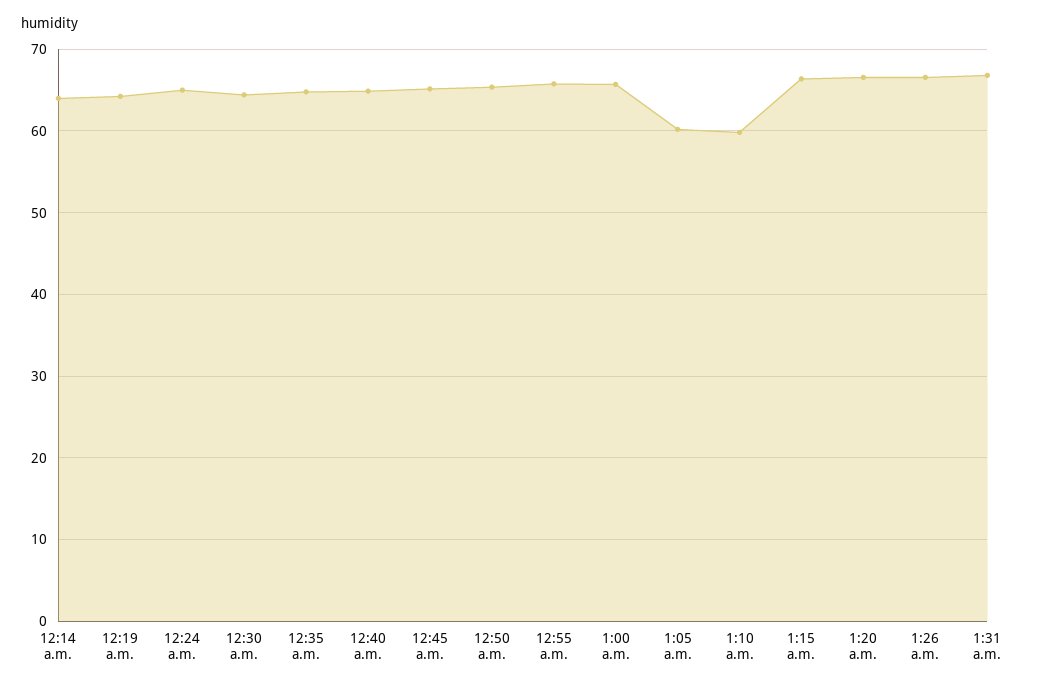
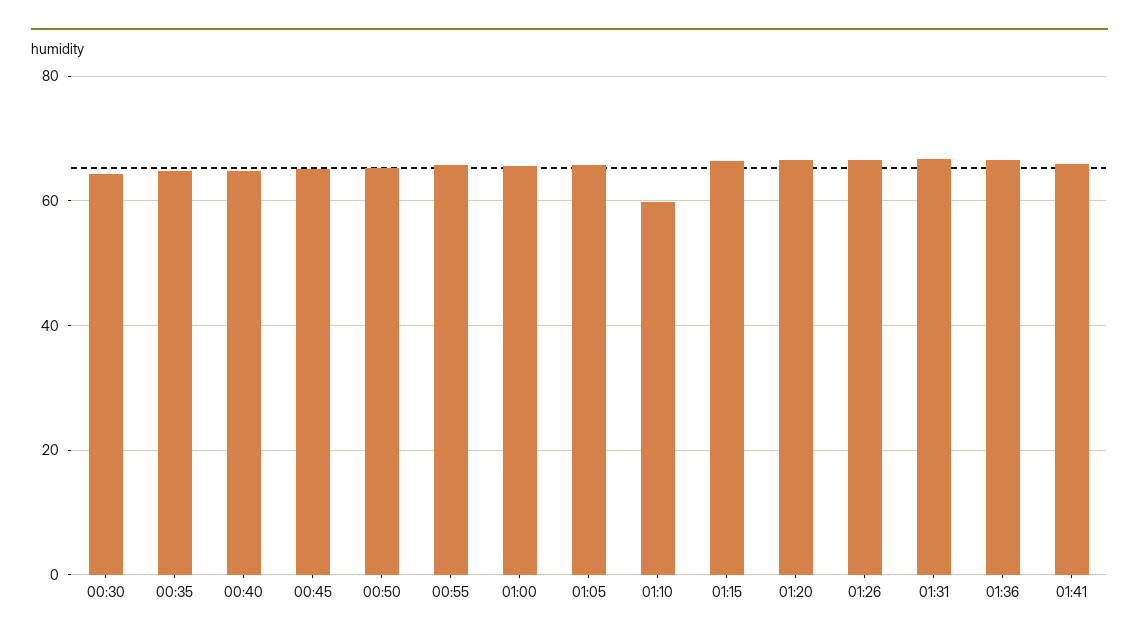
12:14 a.m.: 64 -> none
12:19 a.m.: 64 -> none
12:24 a.m.: 65 -> none
1:05 a.m.: 60 -> 66
01:36: none -> 66
01:41: none -> 66

